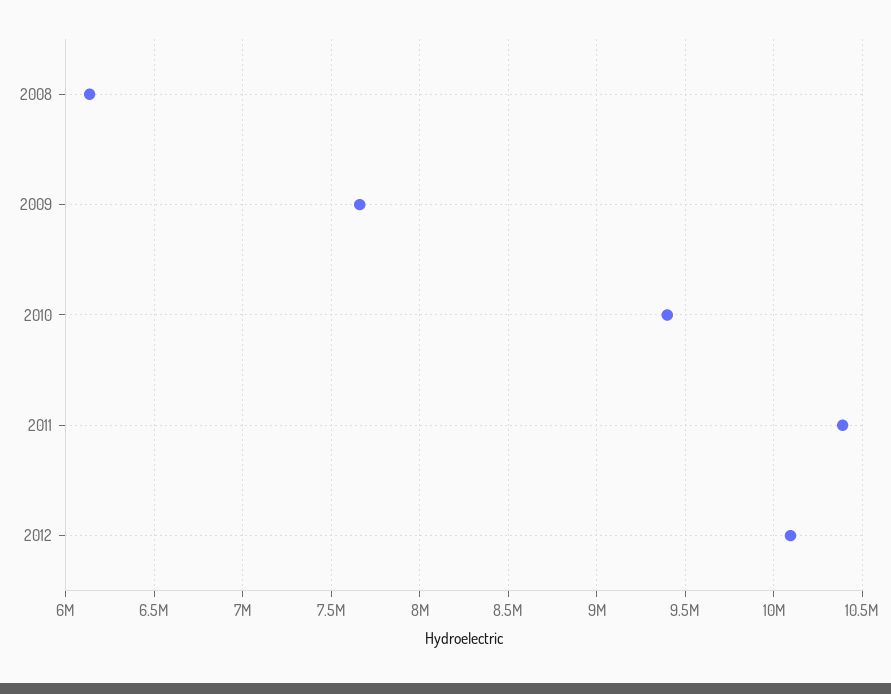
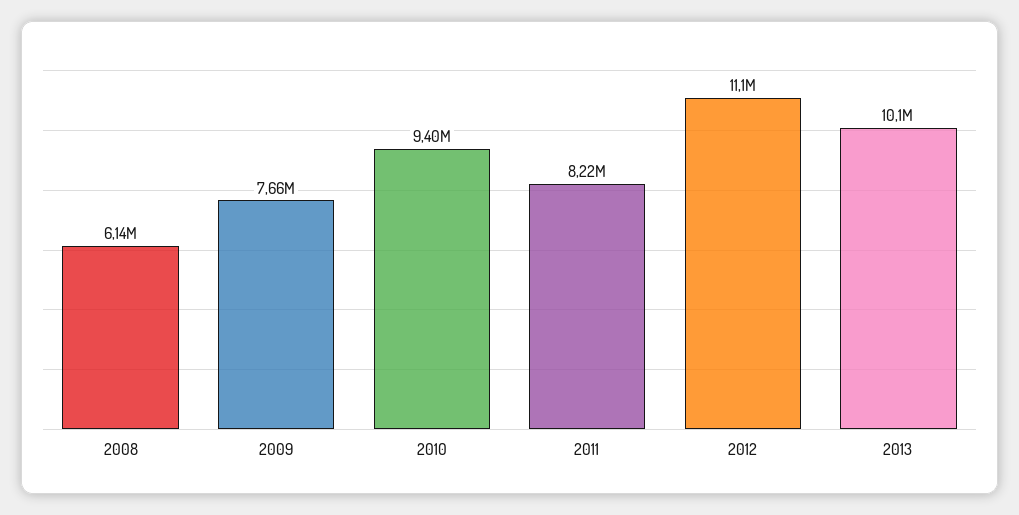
2011: 10400000 -> 8220000
2012: 10100000 -> 11100000
2013: none -> 10100000

